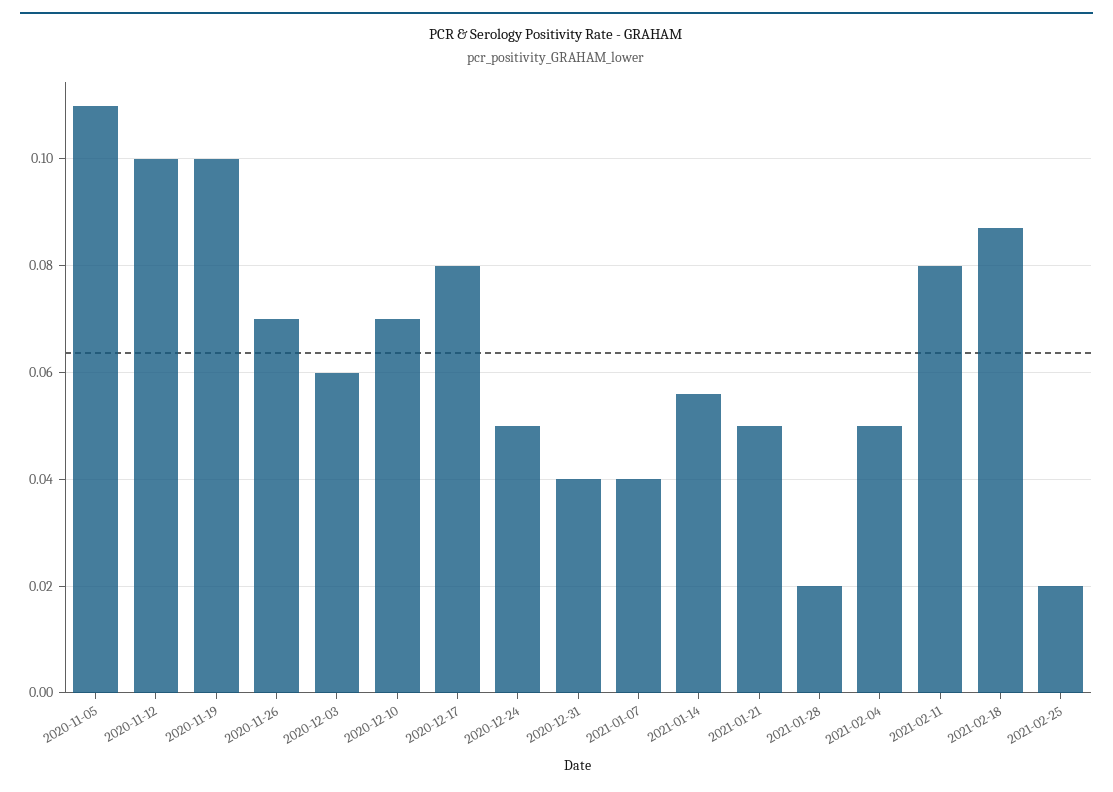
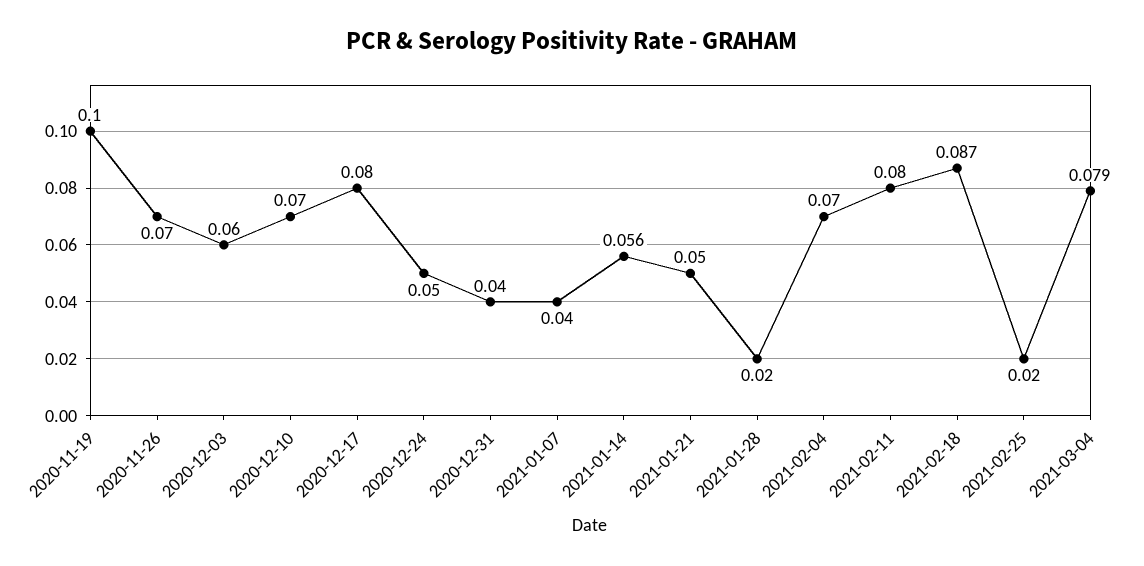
2020-11-05: 0.11 -> none
2020-11-12: 0.1 -> none
2021-02-04: 0.05 -> 0.07
2021-03-04: none -> 0.079

